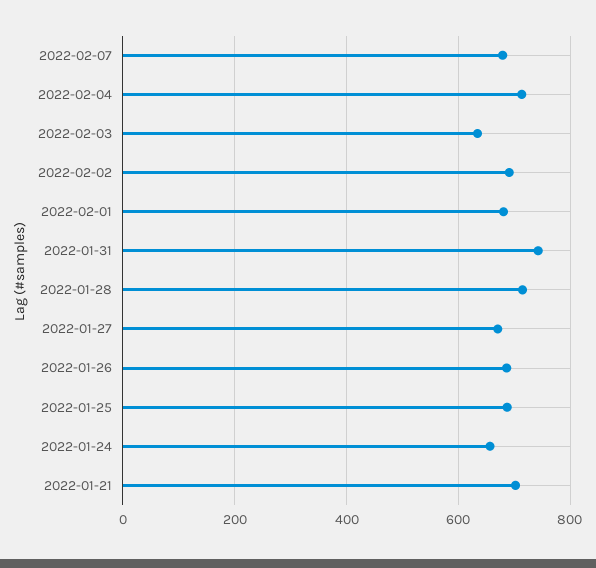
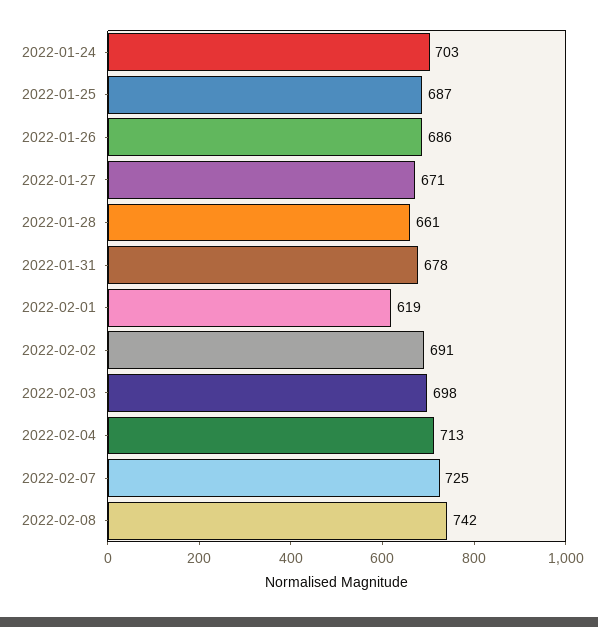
2022-02-07: 680 -> 725
2022-02-03: 640 -> 698
2022-02-01: 680 -> 619
2022-01-31: 740 -> 678
2022-01-28: 720 -> 661
2022-01-24: 660 -> 703
2022-01-21: 700 -> none
2022-02-08: none -> 742

